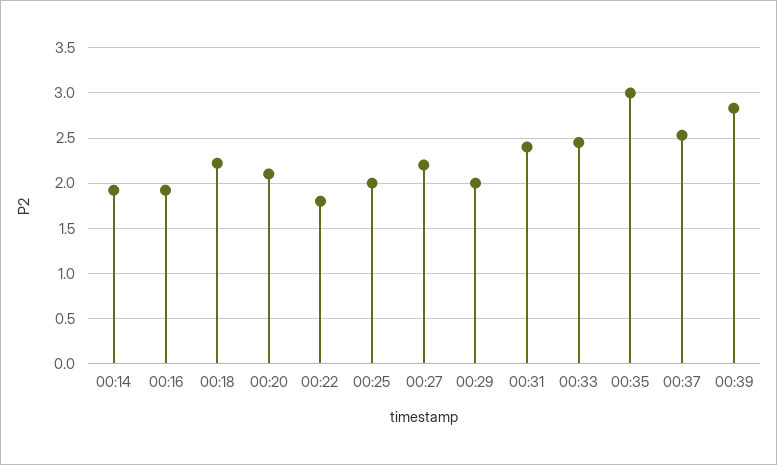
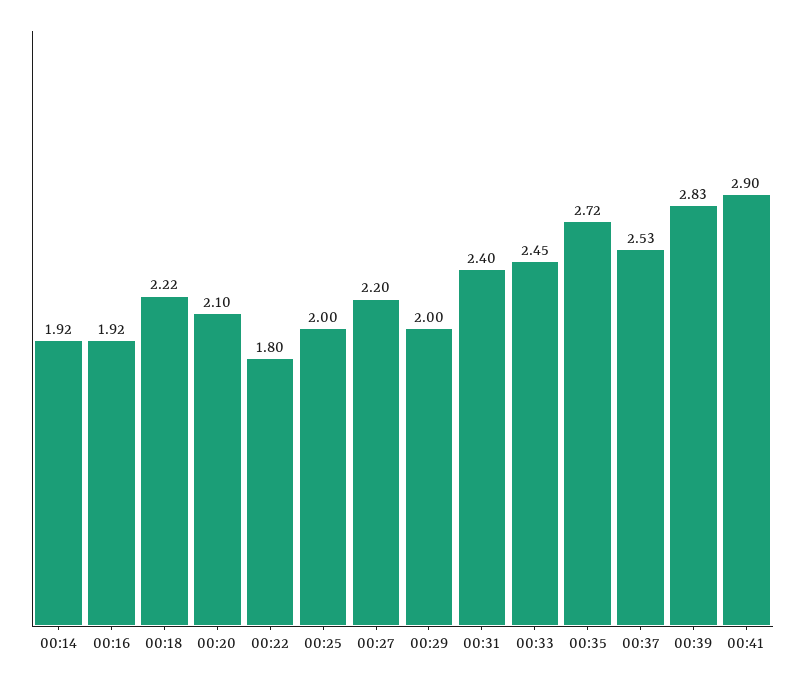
00:35: 3 -> 2.72
00:41: none -> 2.9

